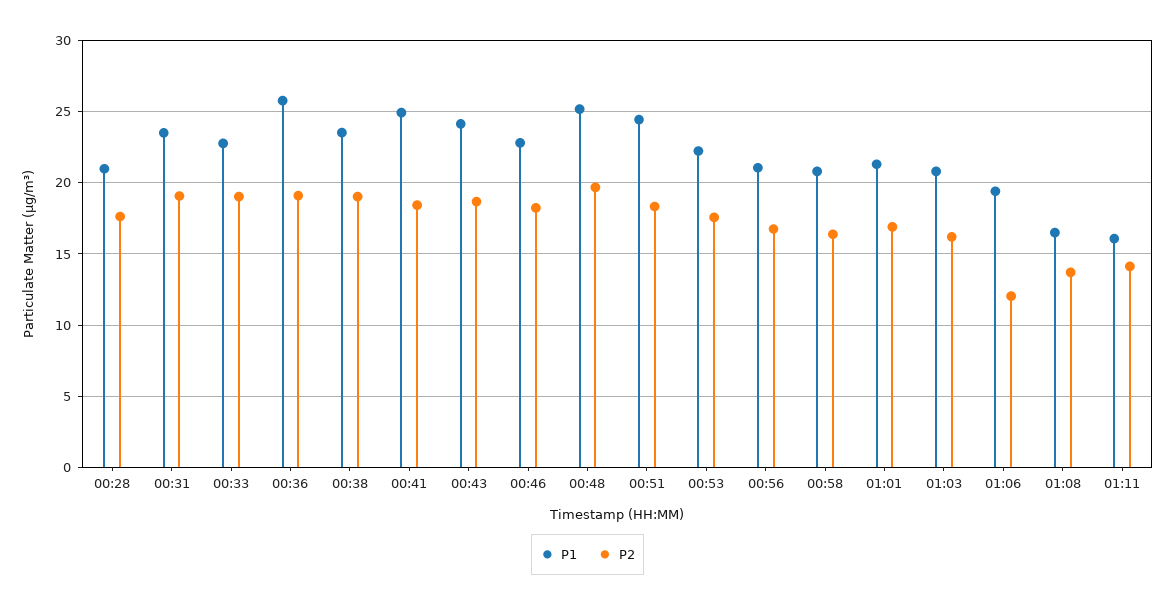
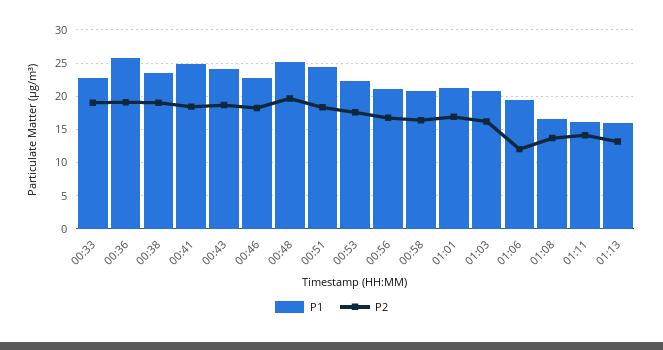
P1, 00:28: 21 -> none
P2, 00:28: 17.5 -> none
P1, 00:31: 23.5 -> none
P2, 00:31: 19 -> none
P1, 01:13: none -> 16
P2, 01:13: none -> 13

